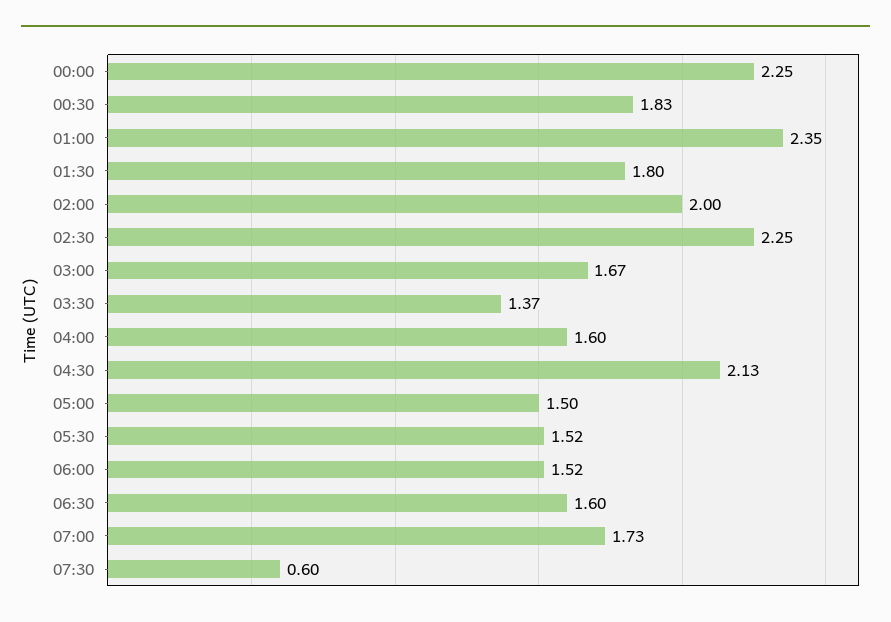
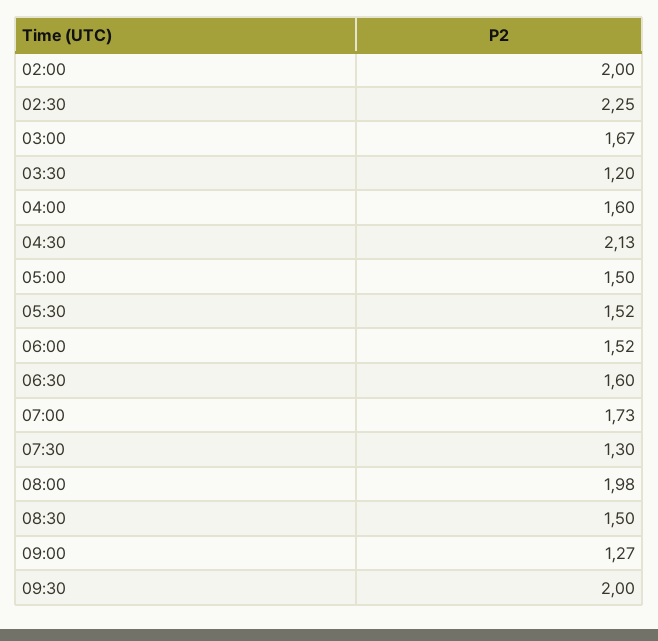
00:00: 2.25 -> none
00:30: 1.83 -> none
01:00: 2.35 -> none
01:30: 1.8 -> none
03:30: 1.37 -> 1.2
07:30: 0.6 -> 1.3
08:00: none -> 1.98
08:30: none -> 1.5
09:00: none -> 1.27
09:30: none -> 2

